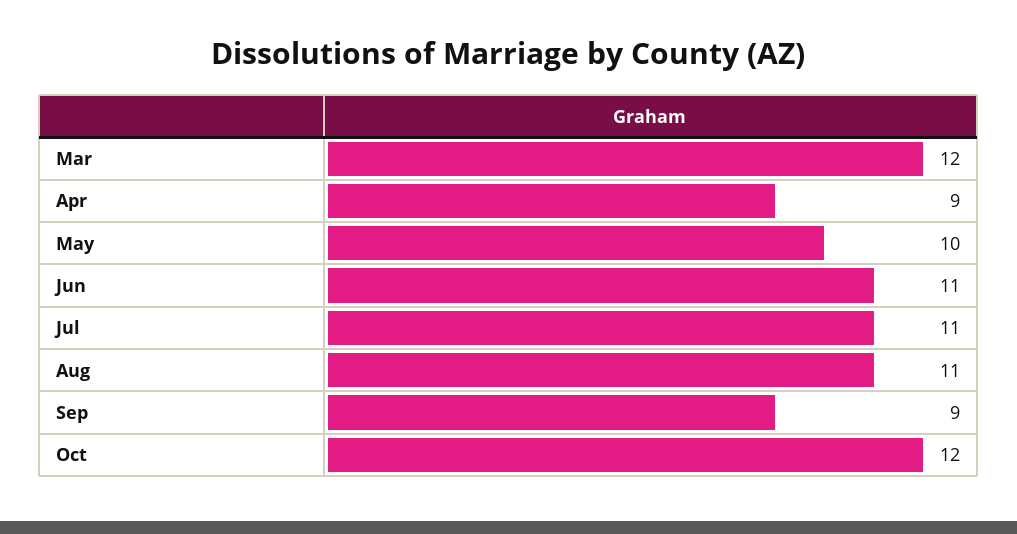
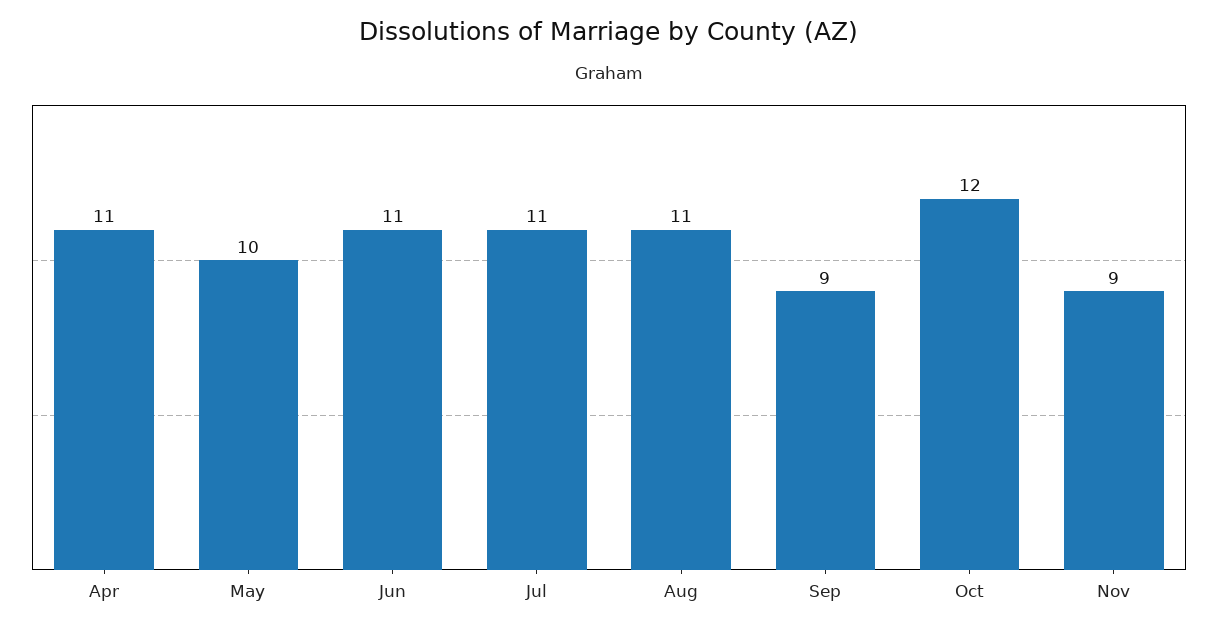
Mar: 12 -> none
Apr: 9 -> 11
Nov: none -> 9

